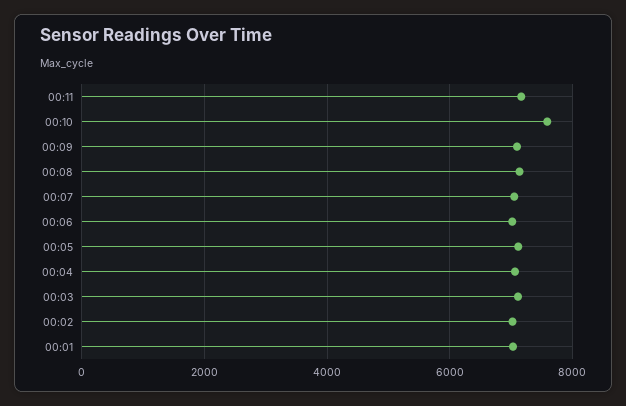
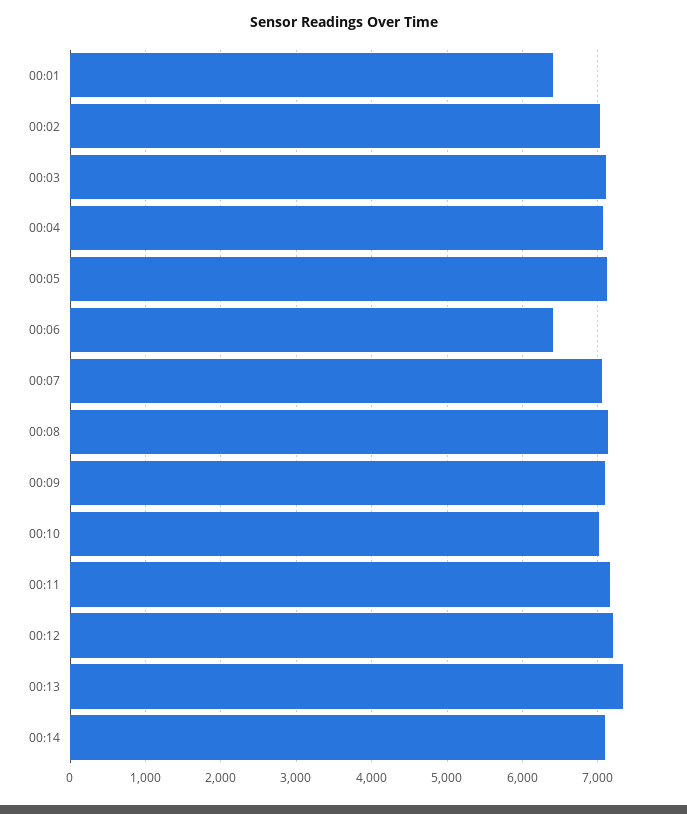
00:10: 7600 -> 7000
00:06: 7000 -> 6400
00:01: 7000 -> 6400
00:12: none -> 7200
00:13: none -> 7300
00:14: none -> 7100

